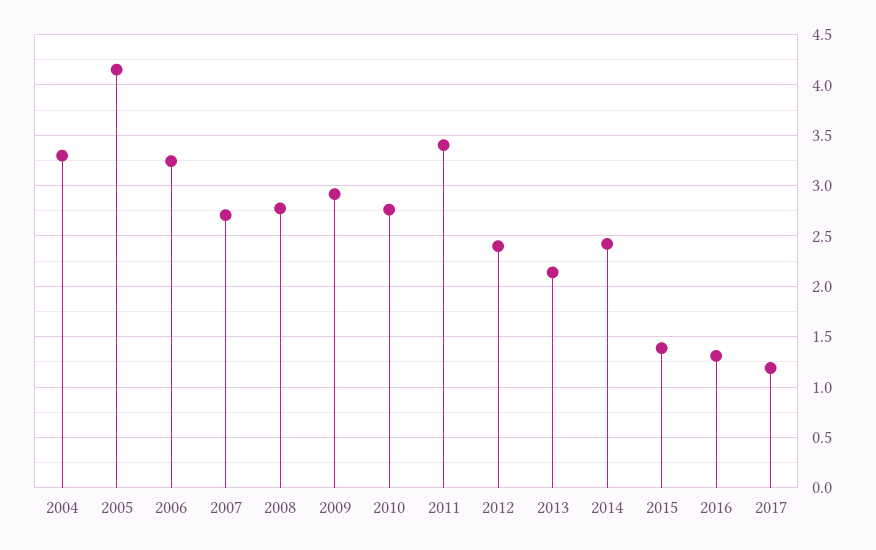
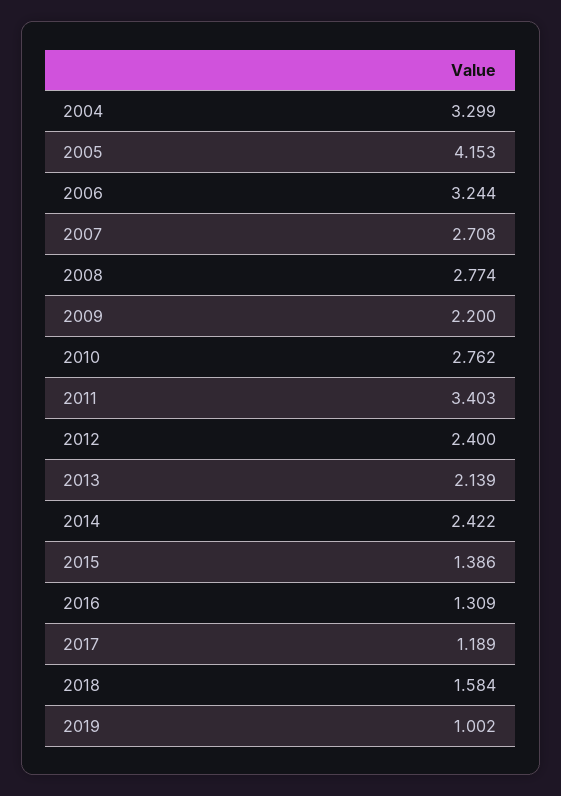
2009: 2.9 -> 2.2
2018: none -> 1.584
2019: none -> 1.002

